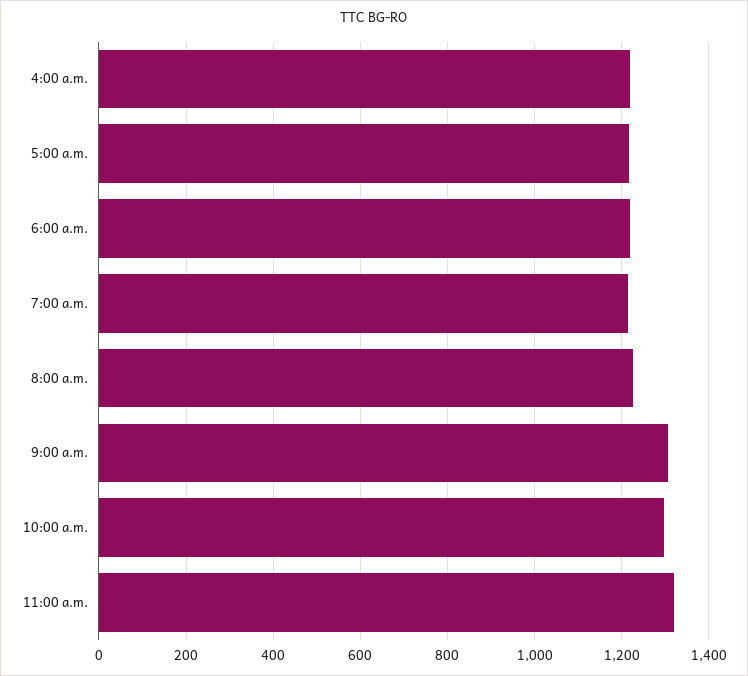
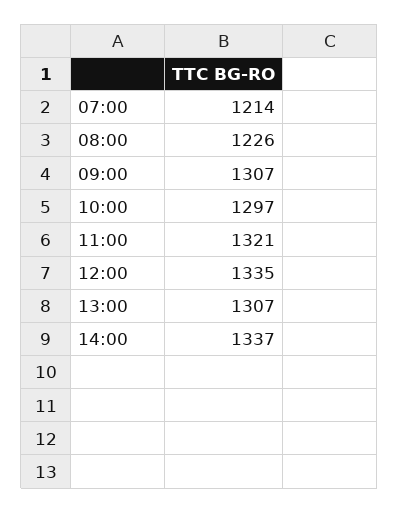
4:00 a.m.: 1220 -> none
5:00 a.m.: 1220 -> none
6:00 a.m.: 1220 -> none
12:00: none -> 1335
13:00: none -> 1307
14:00: none -> 1337

